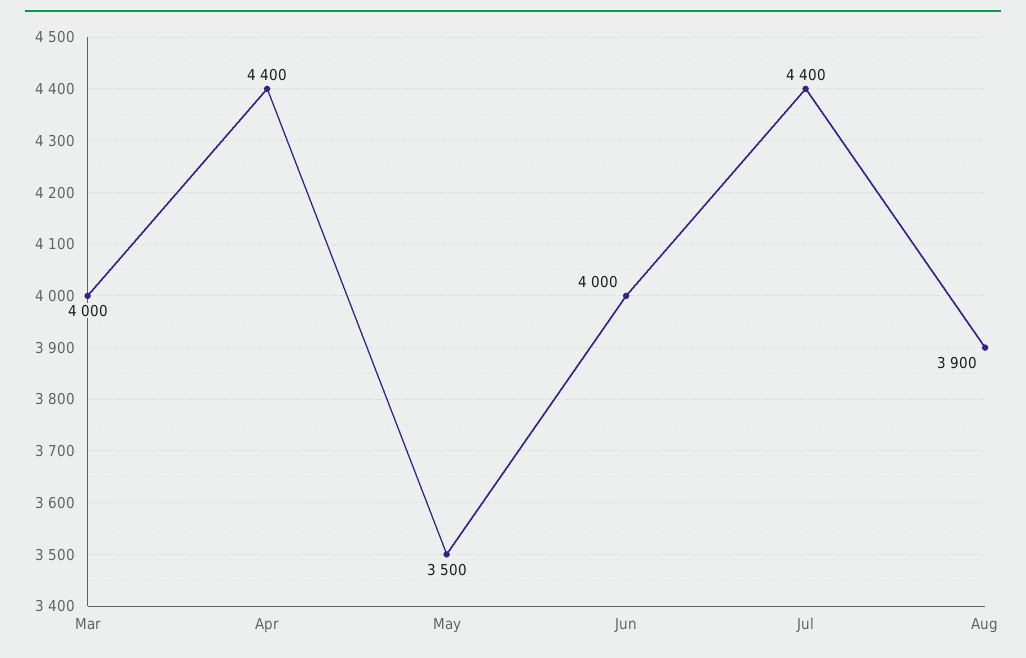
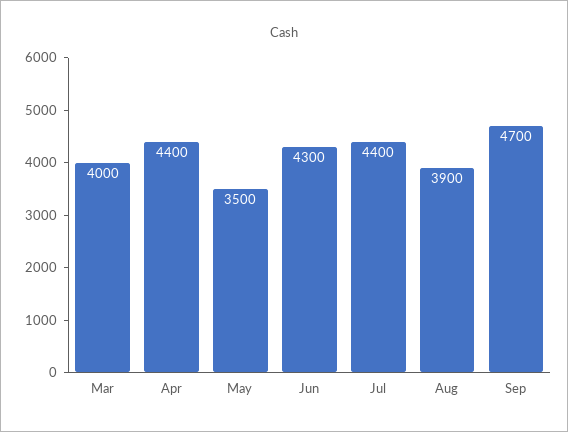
Jun: 4000 -> 4300
Sep: none -> 4700

